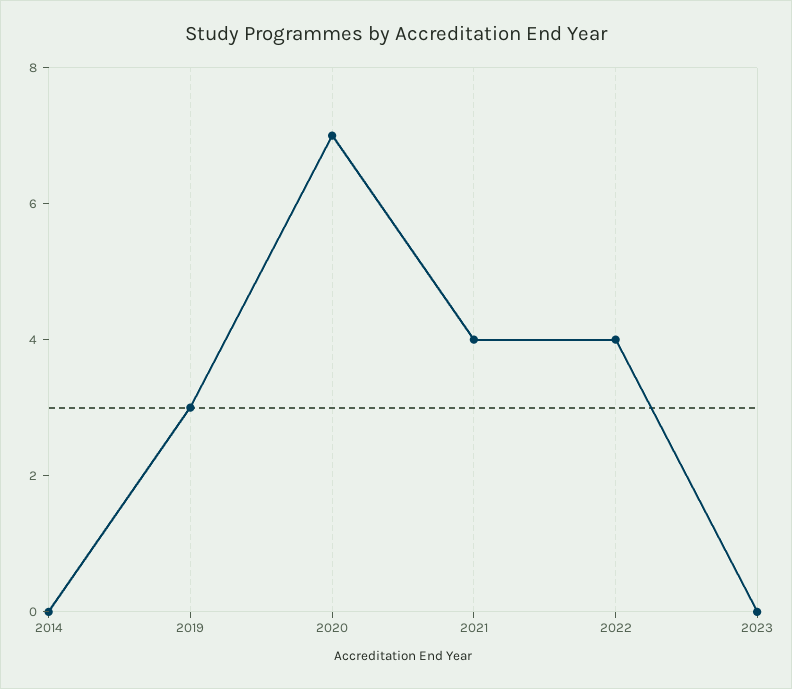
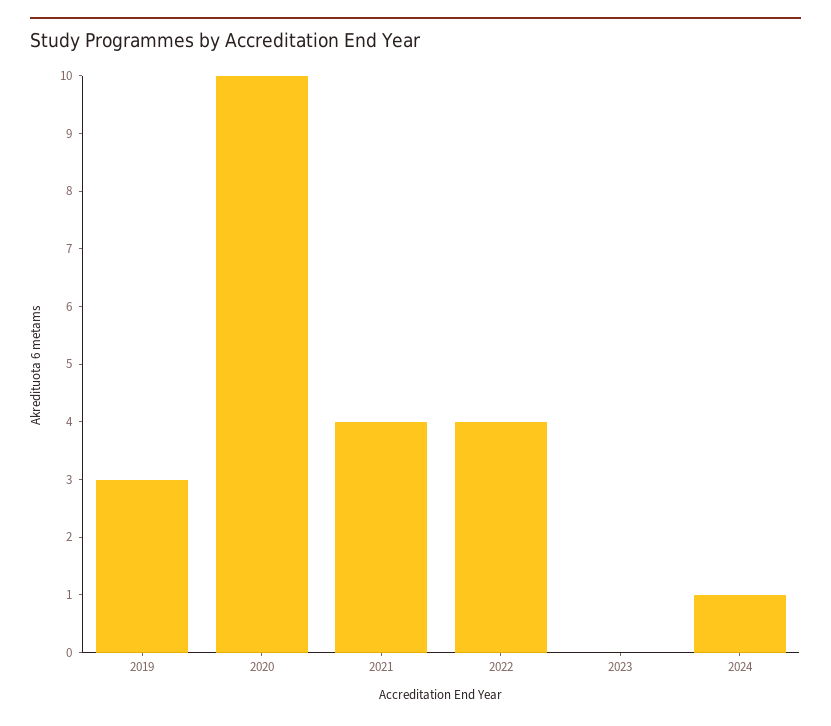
2014: 0 -> none
2020: 7 -> 10
2024: none -> 1

